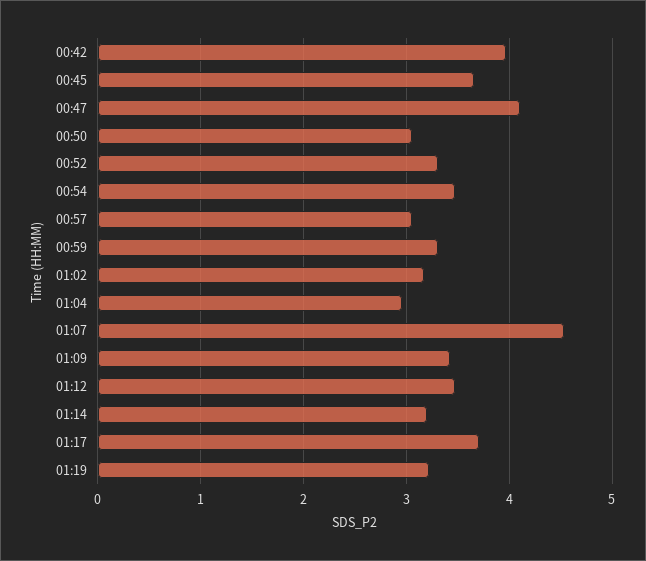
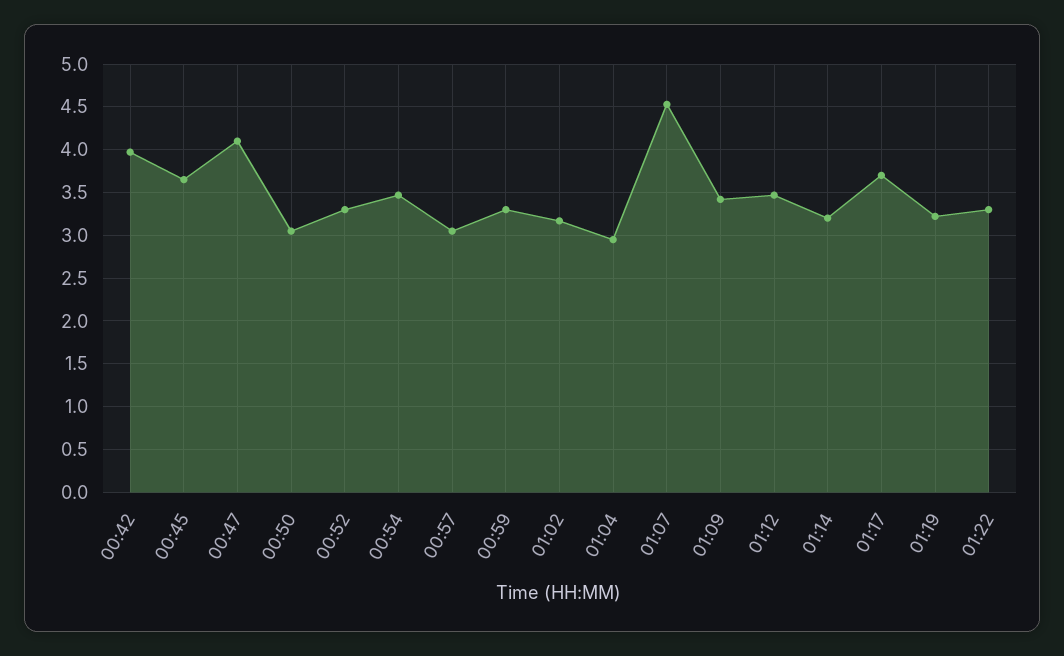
01:22: none -> 3.3

